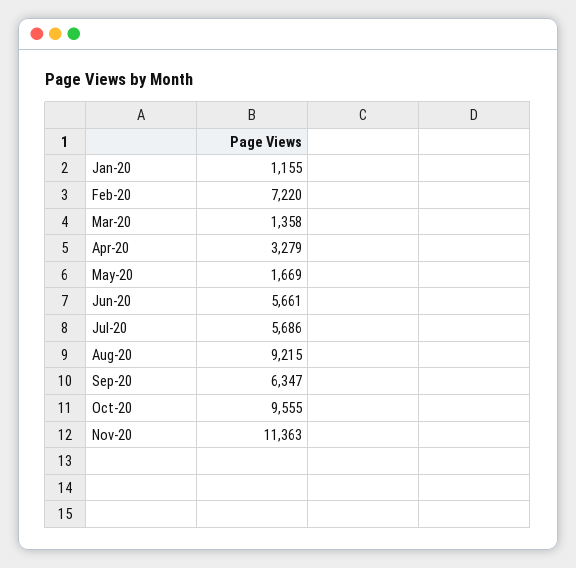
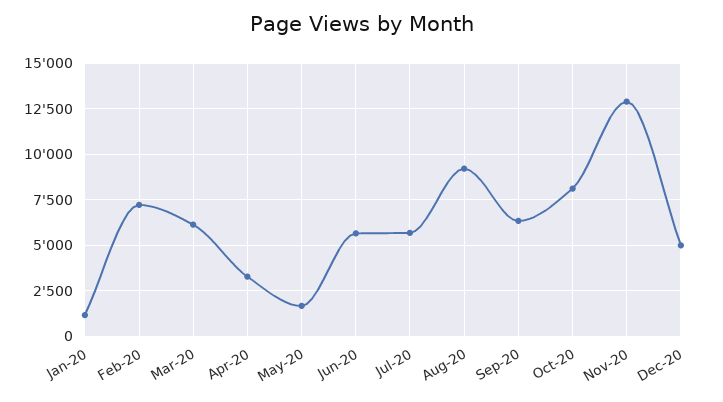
Mar-20: 1358 -> 6000
Oct-20: 9555 -> 8000
Nov-20: 11363 -> 13000
Dec-20: none -> 5000

